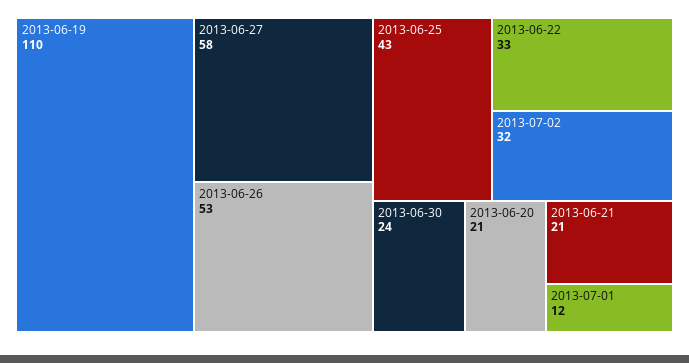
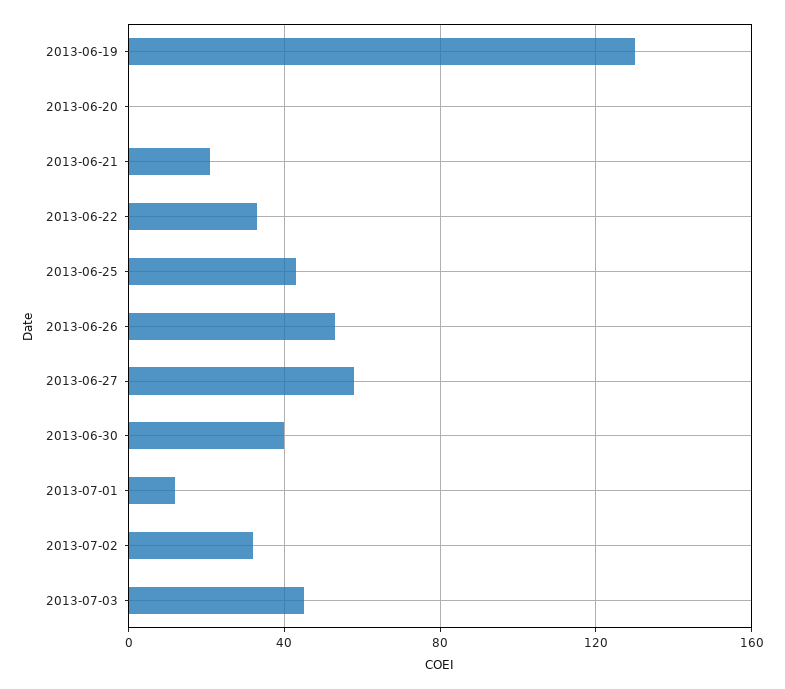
2013-06-19: 110 -> 130
2013-06-30: 24 -> 40
2013-06-20: 21 -> 0
2013-07-03: none -> 45

